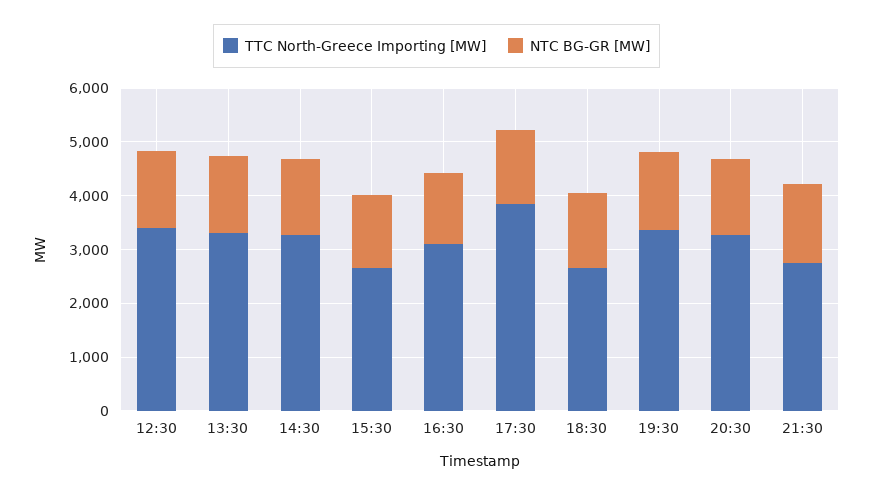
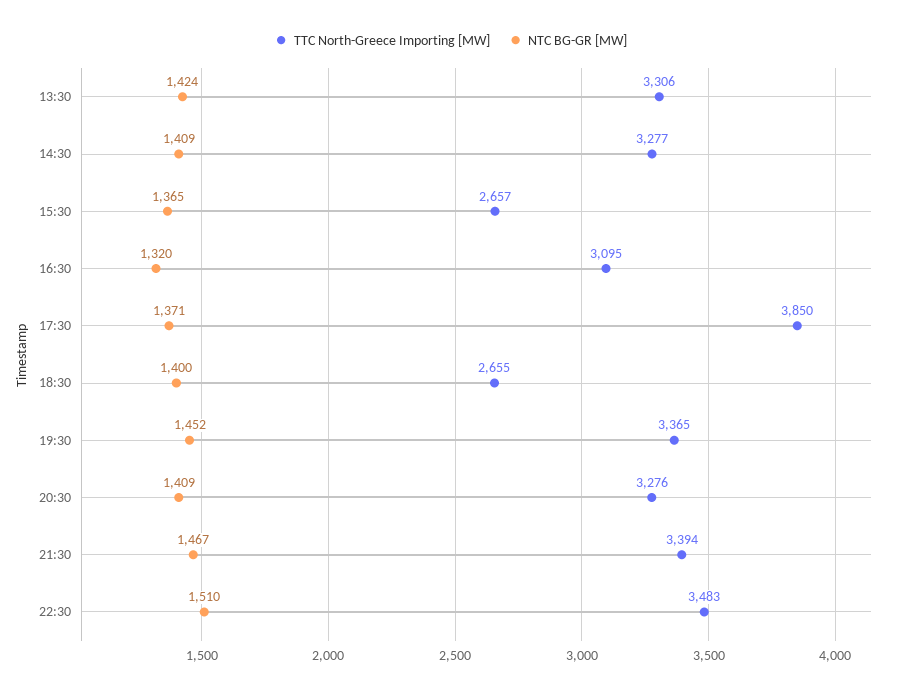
TTC North-Greece Importing [MW], 12:30: 3400 -> none
NTC BG-GR [MW], 12:30: 1400 -> none
TTC North-Greece Importing [MW], 21:30: 2800 -> 3394
TTC North-Greece Importing [MW], 22:30: none -> 3483
NTC BG-GR [MW], 22:30: none -> 1510

